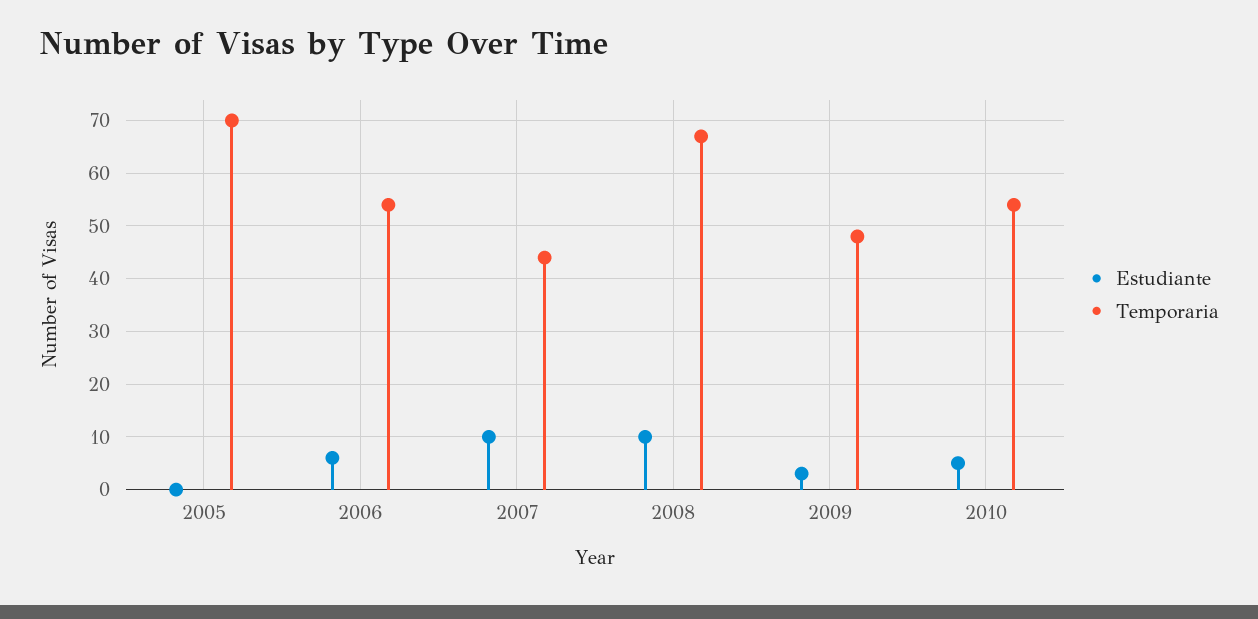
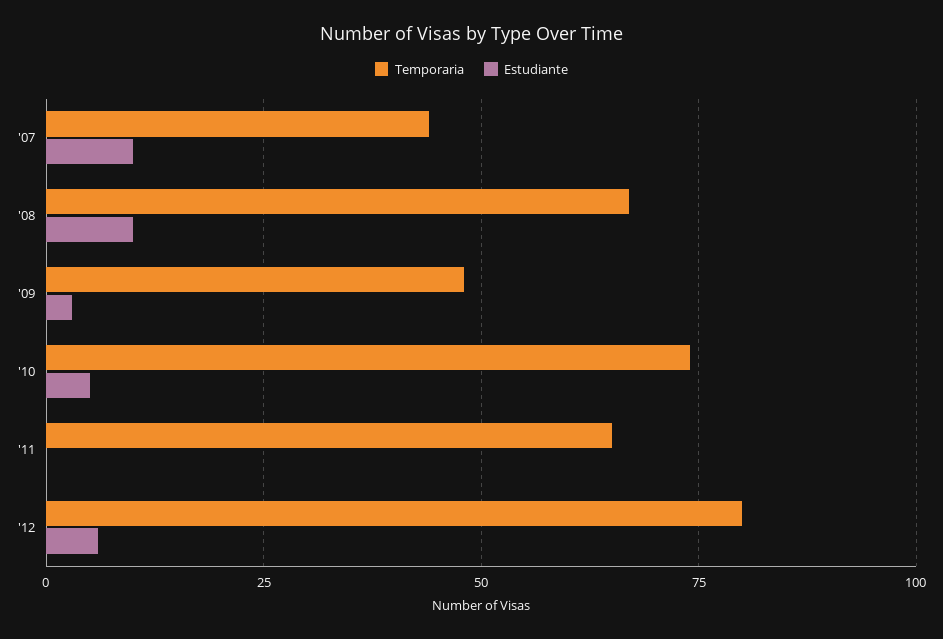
Estudiante, 2005: 0 -> none
Temporaria, 2005: 70 -> none
Estudiante, 2006: 5 -> none
Temporaria, 2006: 55 -> none
Temporaria, 2010: 55 -> 75
Temporaria, '11: none -> 65
Estudiante, '11: none -> 0
Temporaria, '12: none -> 80
Estudiante, '12: none -> 5

